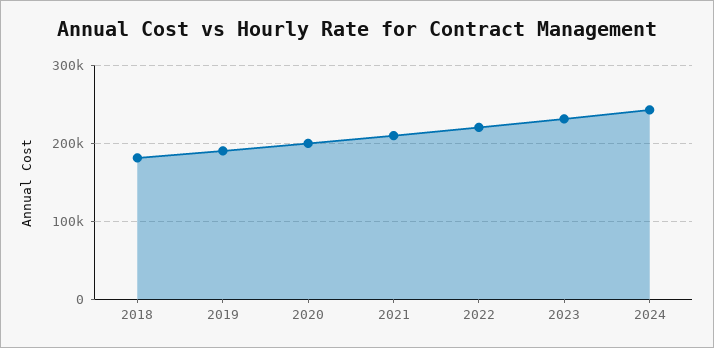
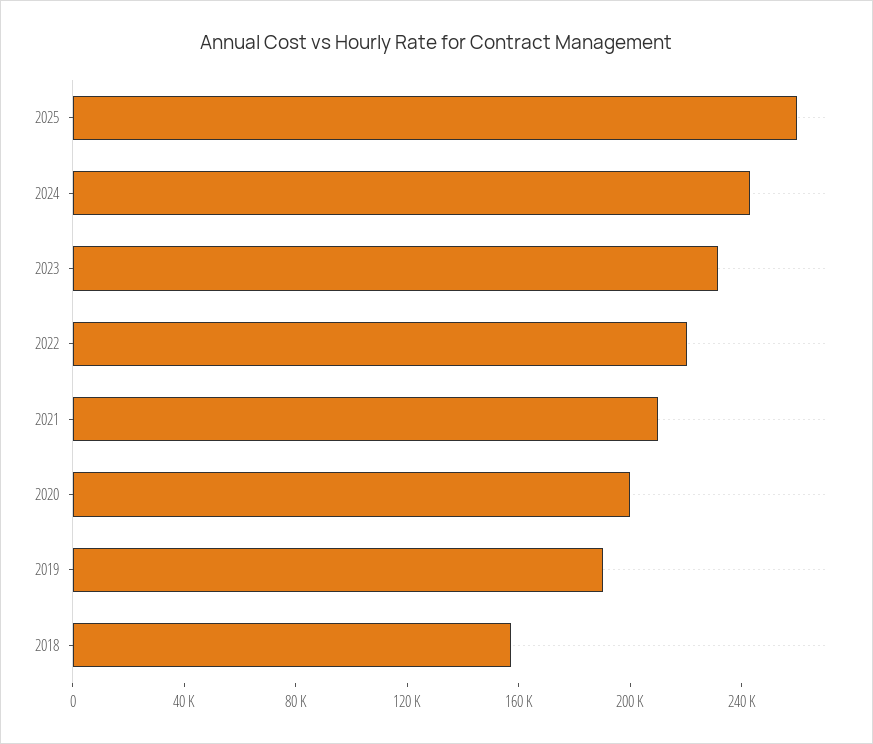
2018: 180000 -> 160000
2025: none -> 260000

